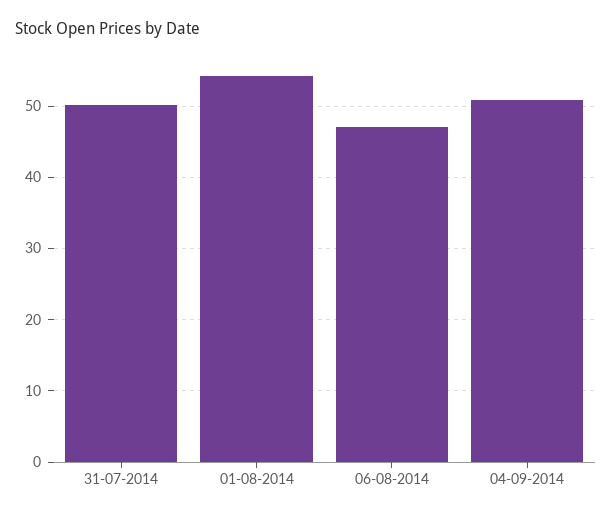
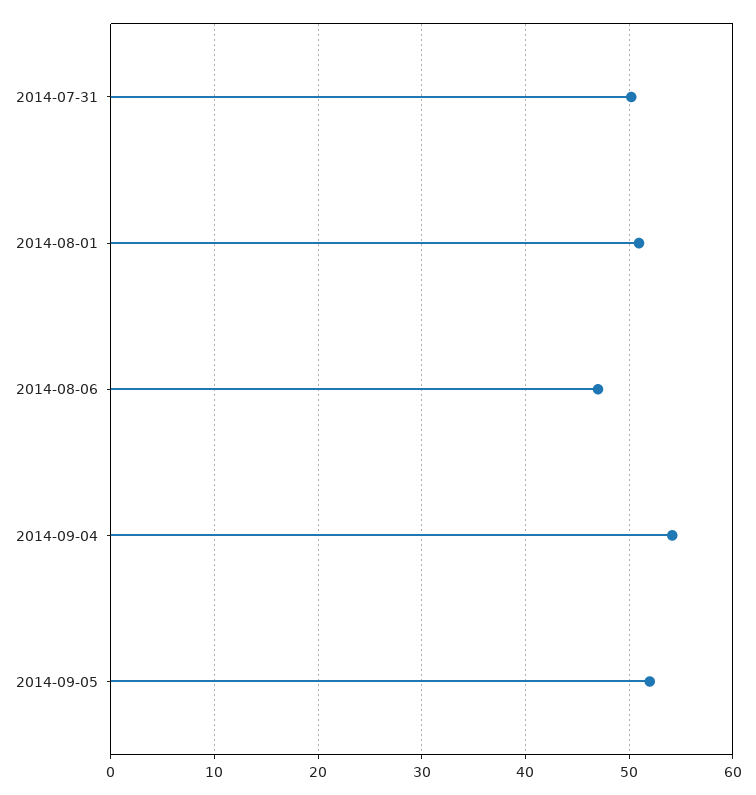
01-08-2014: 54 -> 51
04-09-2014: 51 -> 54
2014-09-05: none -> 52

